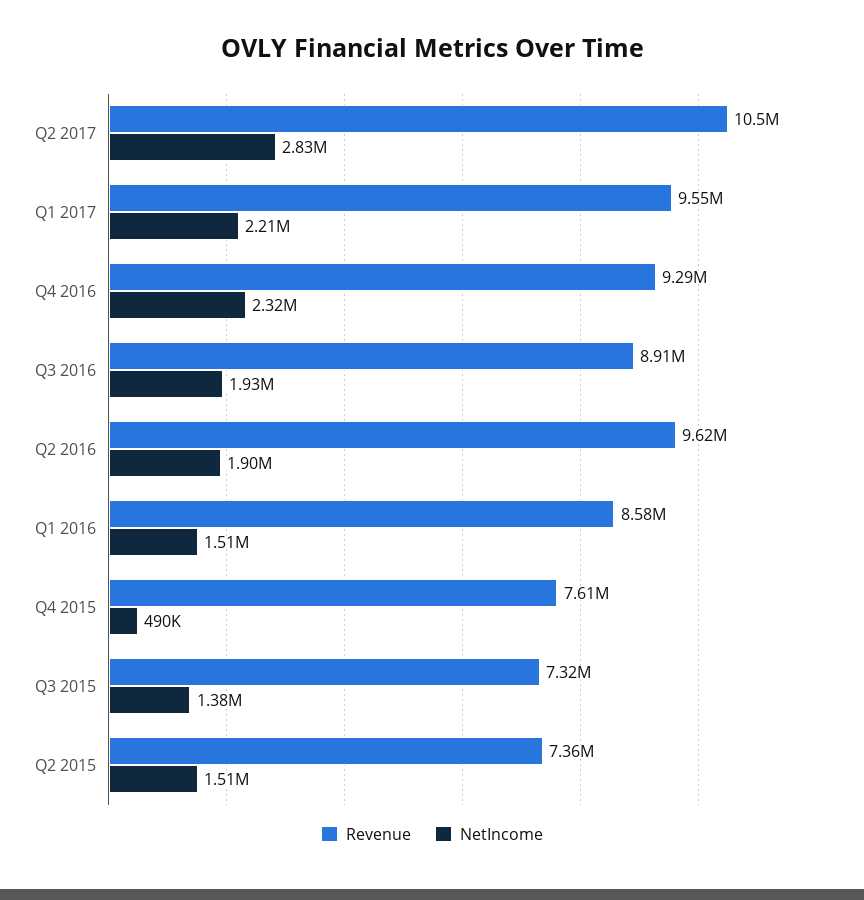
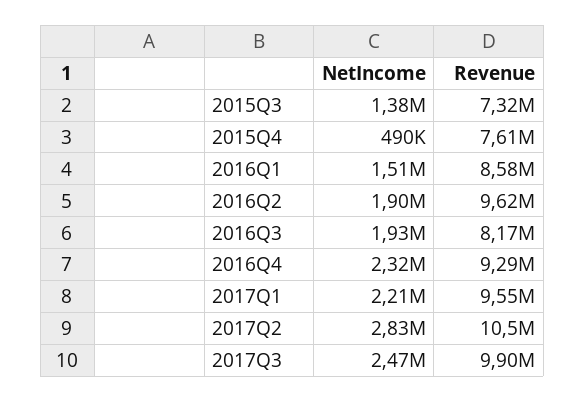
Revenue, Q3 2016: 8910000 -> 8170000
Revenue, Q2 2015: 7360000 -> none
NetIncome, Q2 2015: 1510000 -> none
NetIncome, 2017Q3: none -> 2470000
Revenue, 2017Q3: none -> 9900000

